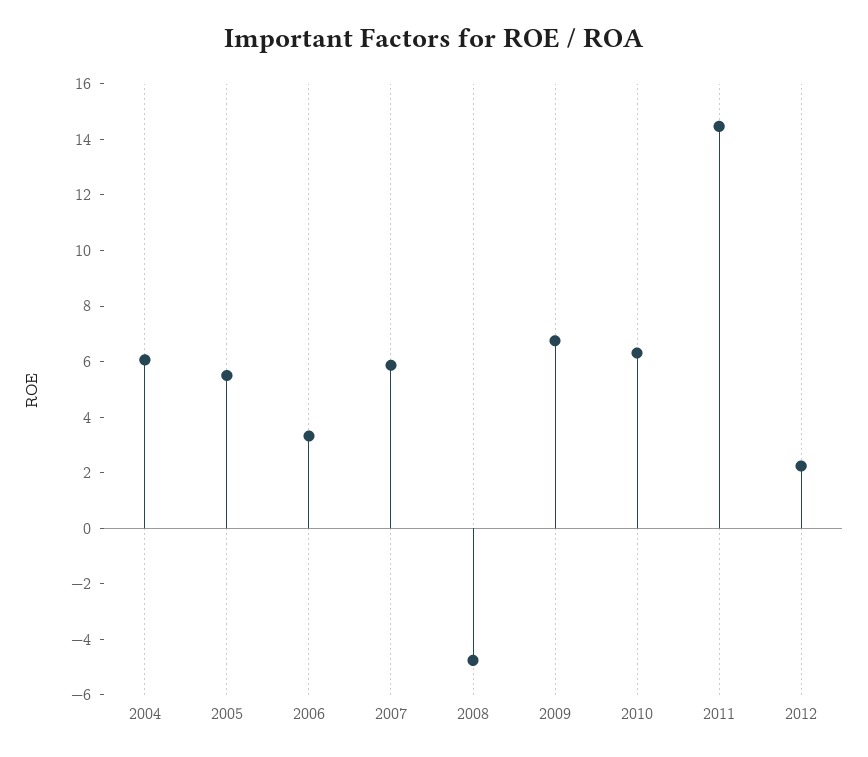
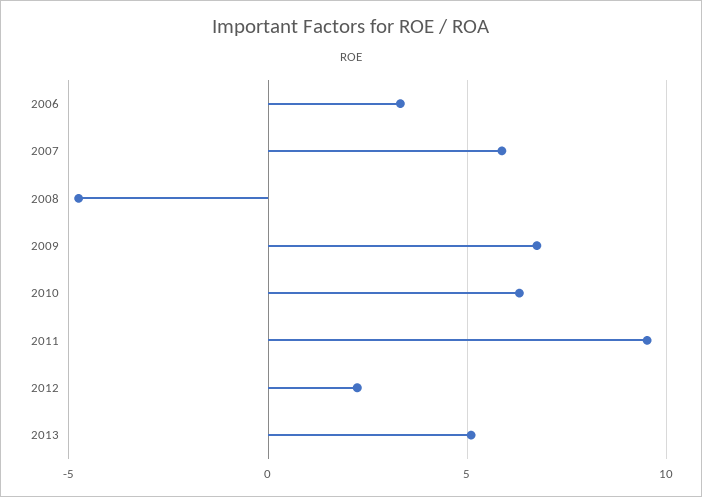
2004: 6 -> none
2005: 5.5 -> none
2011: 14.5 -> 9.5
2013: none -> 5

